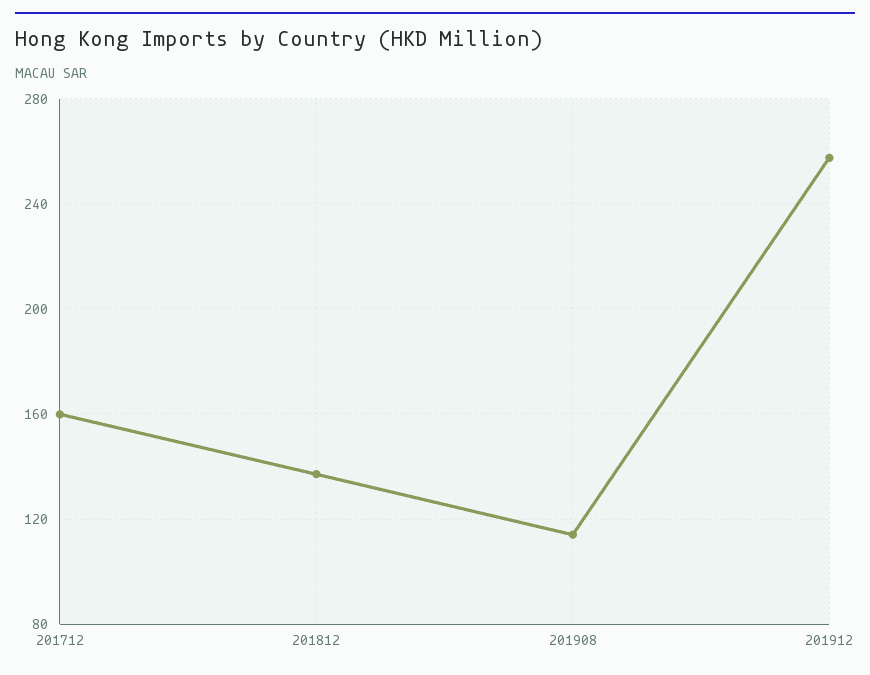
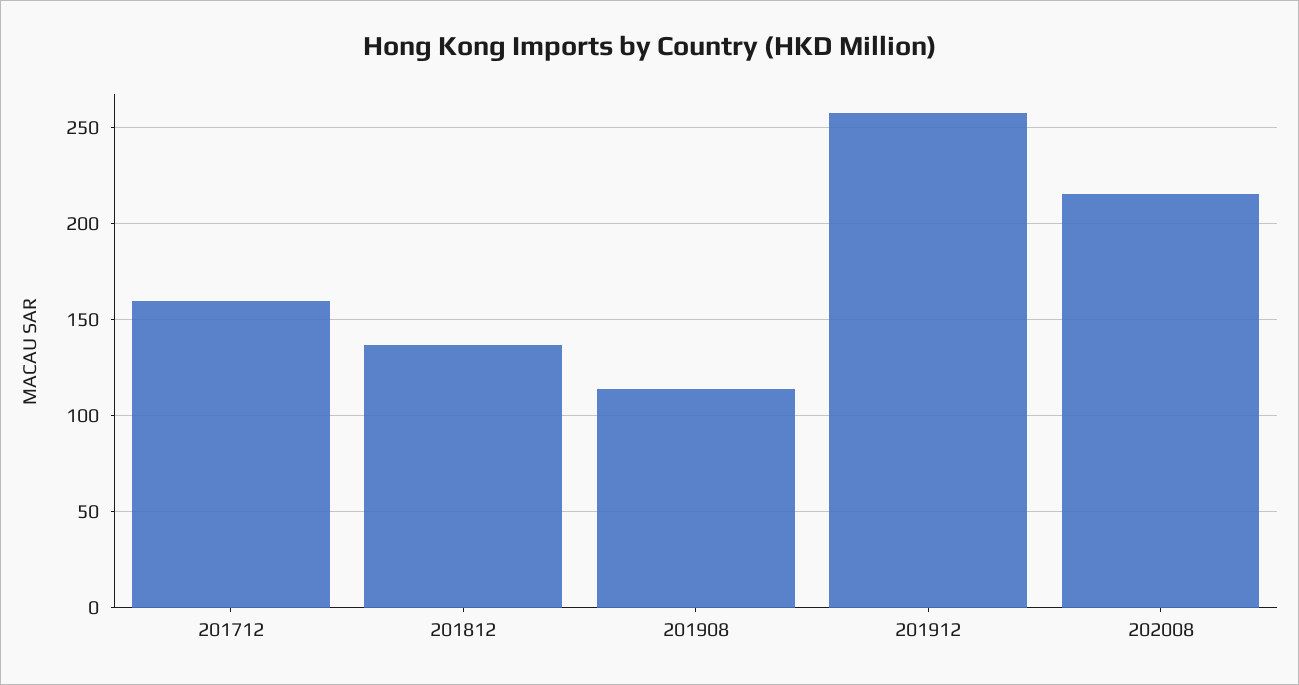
202008: none -> 215

